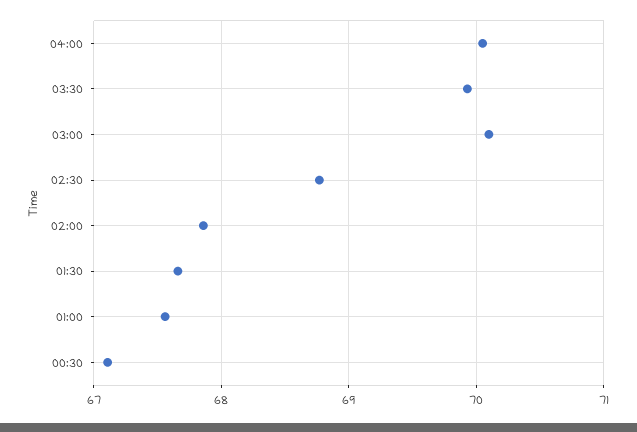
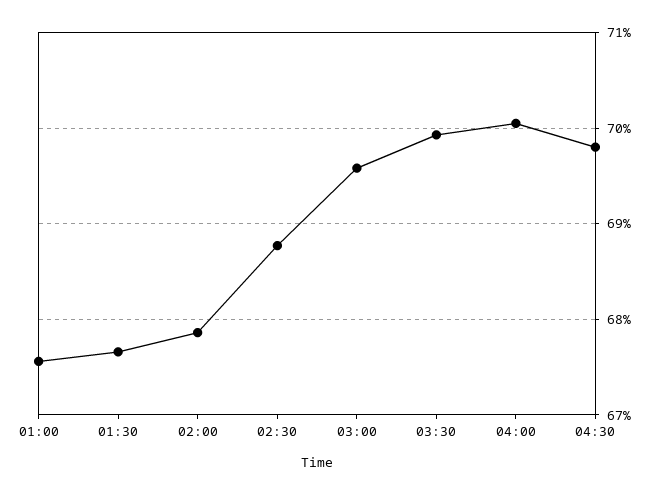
03:00: 70.1 -> 69.6
00:30: 67.1 -> none
04:30: none -> 69.8

